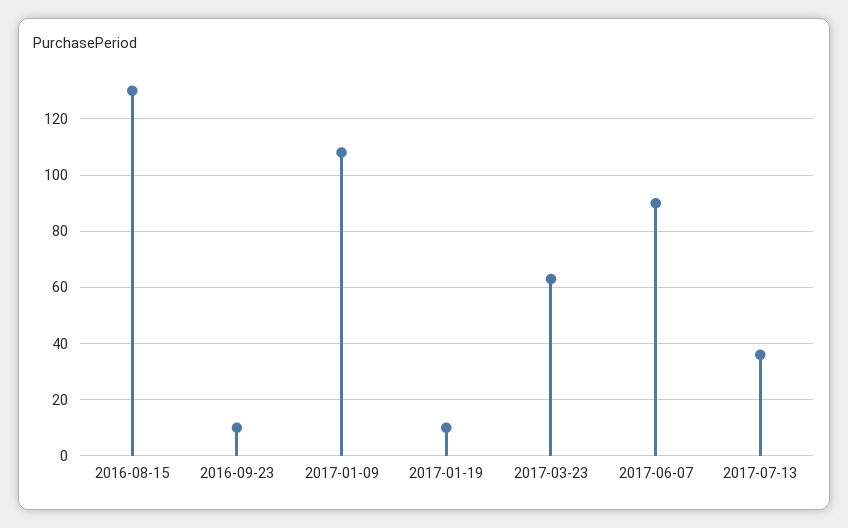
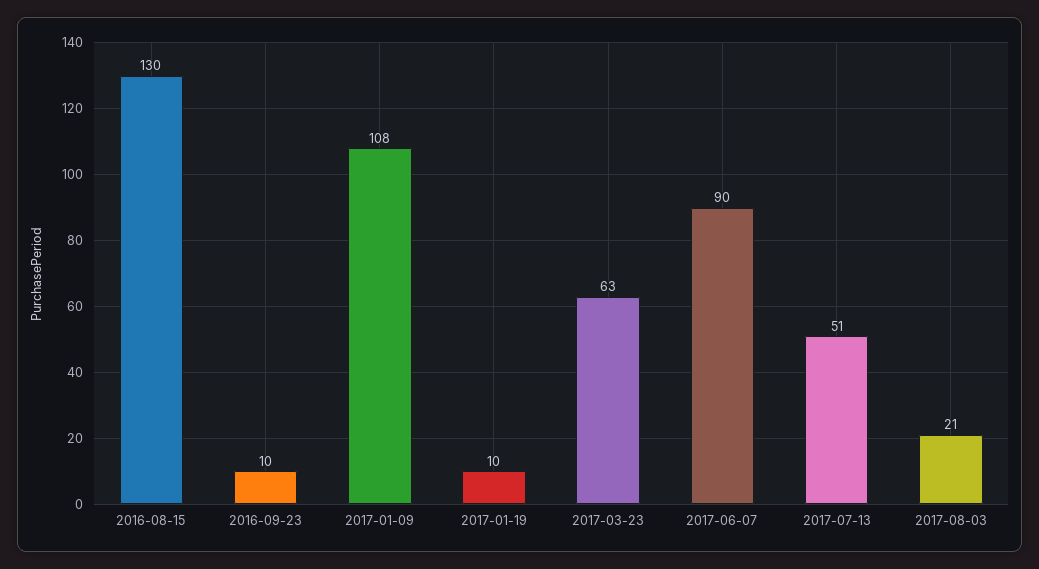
2017-07-13: 35 -> 51
2017-08-03: none -> 21

